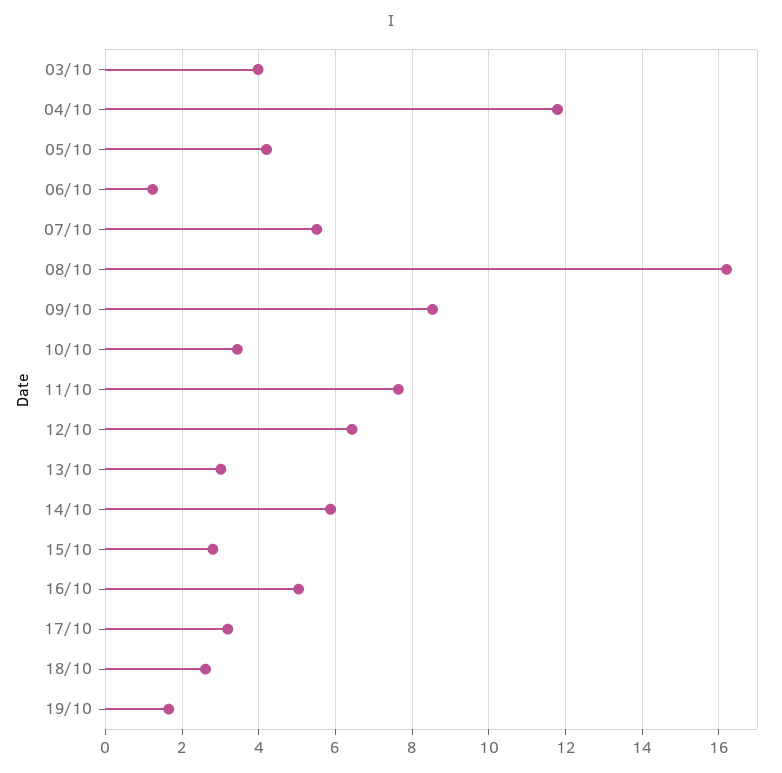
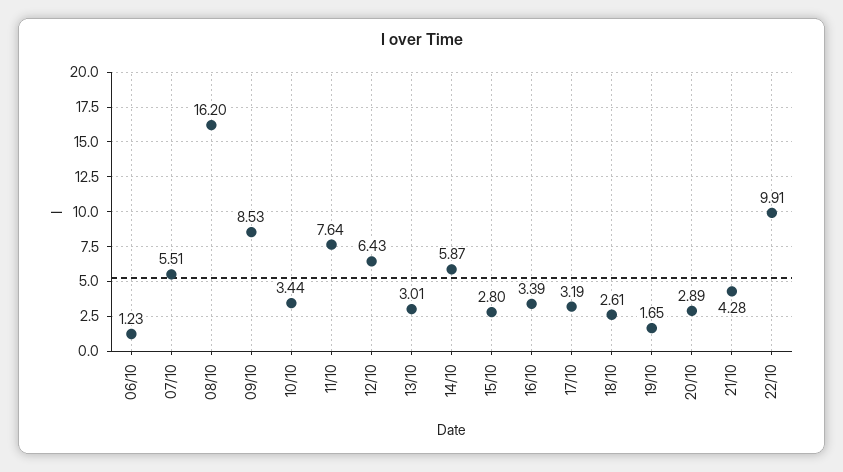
03/10: 4 -> none
04/10: 11.8 -> none
05/10: 4.2 -> none
16/10: 5 -> 3.39
20/10: none -> 2.89
21/10: none -> 4.28
22/10: none -> 9.91

